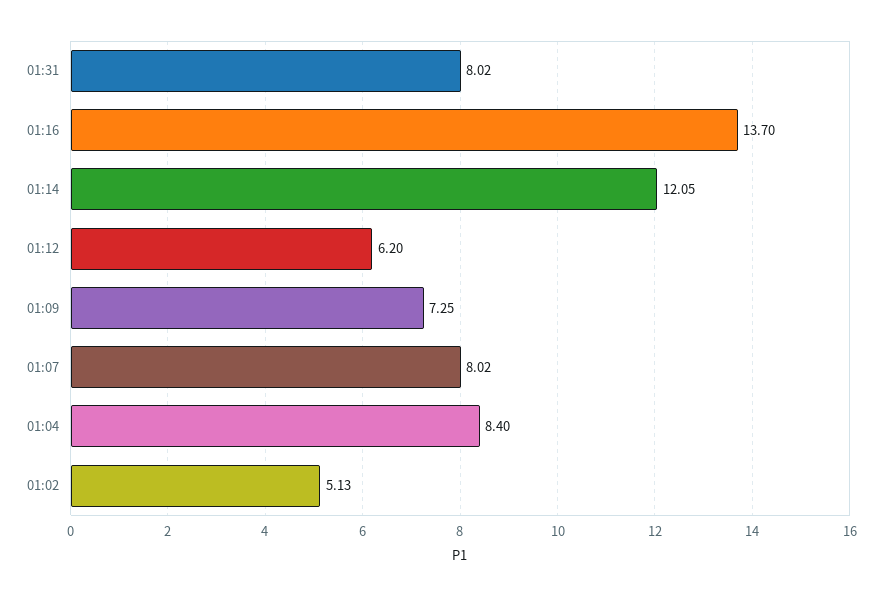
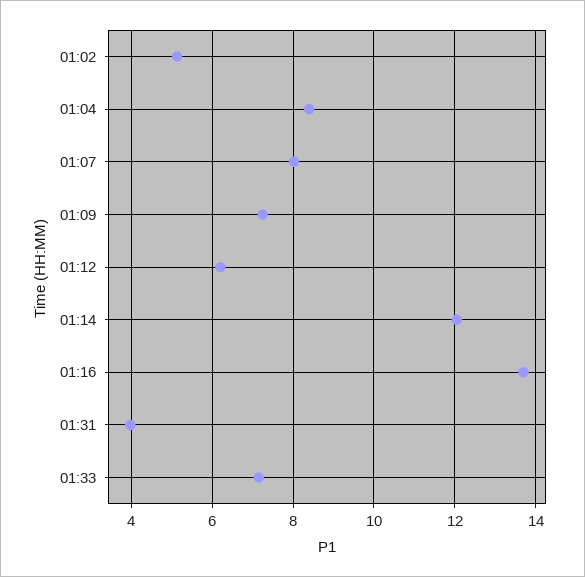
01:31: 8.02 -> 4
01:33: none -> 7.2

